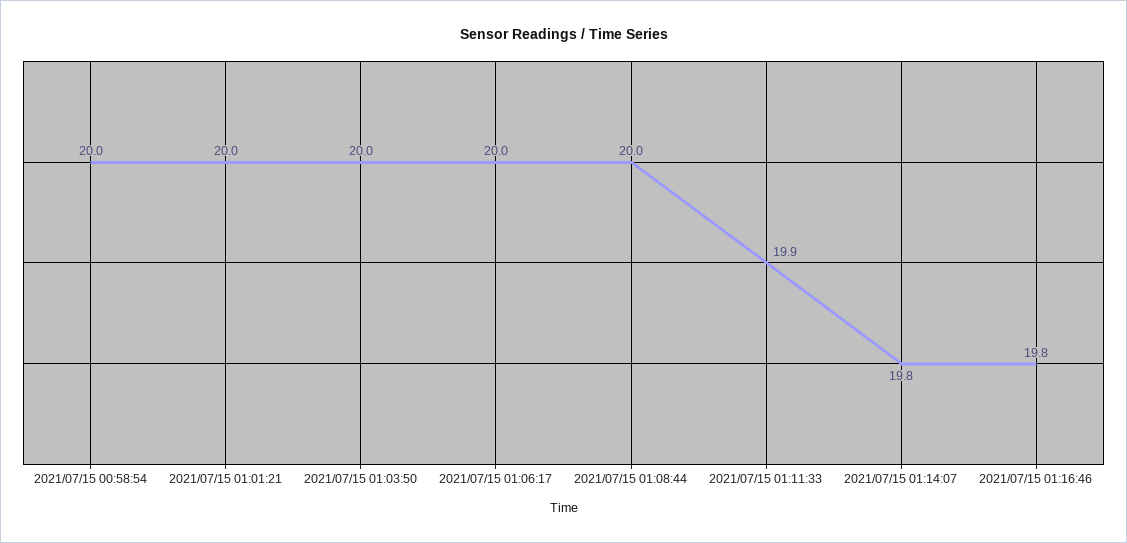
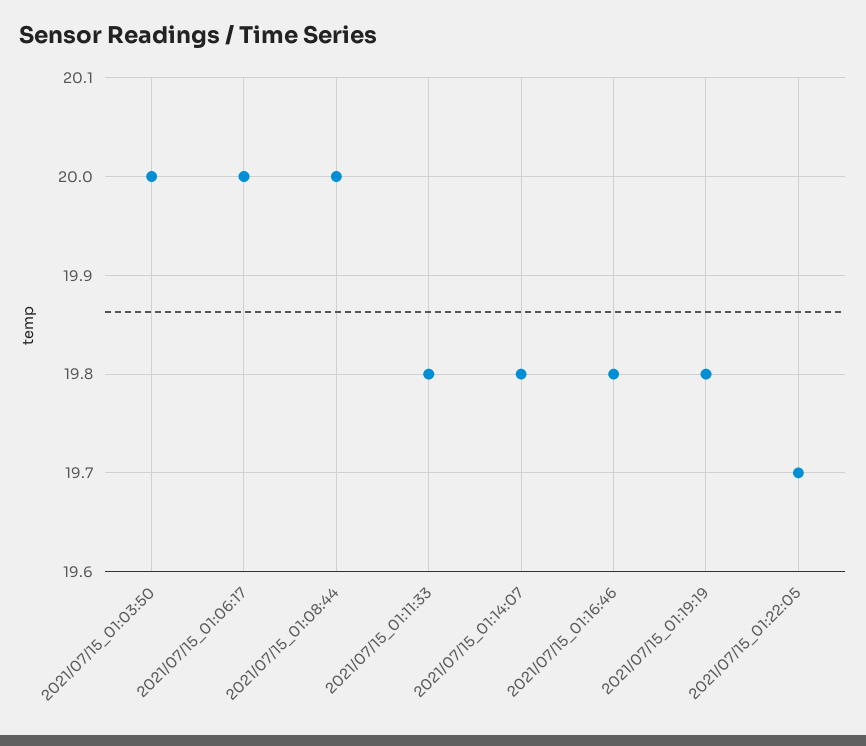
2021/07/15 00:58:54: 20 -> none
2021/07/15 01:01:21: 20 -> none
2021/07/15 01:11:33: 19.9 -> 19.8
2021/07/15_01:19:19: none -> 19.8
2021/07/15_01:22:05: none -> 19.7

